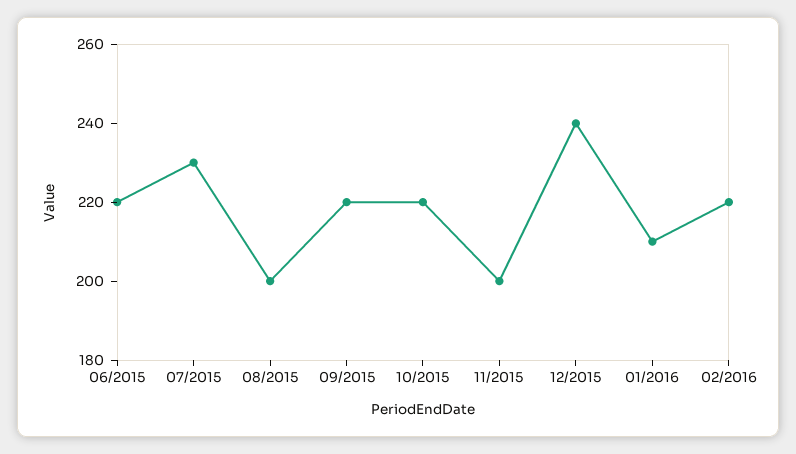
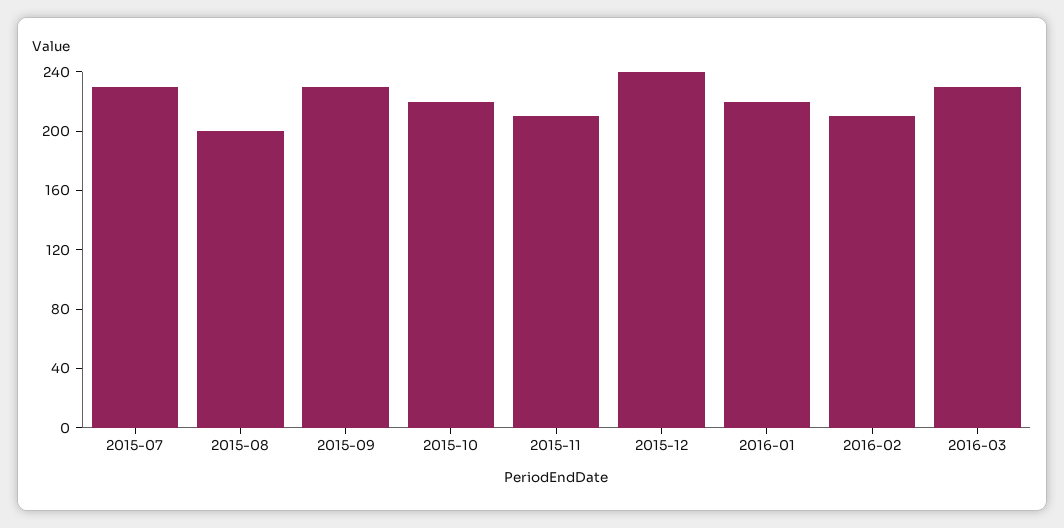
06/2015: 220 -> none
09/2015: 220 -> 230
11/2015: 200 -> 210
01/2016: 210 -> 220
02/2016: 220 -> 210
2016-03: none -> 230

